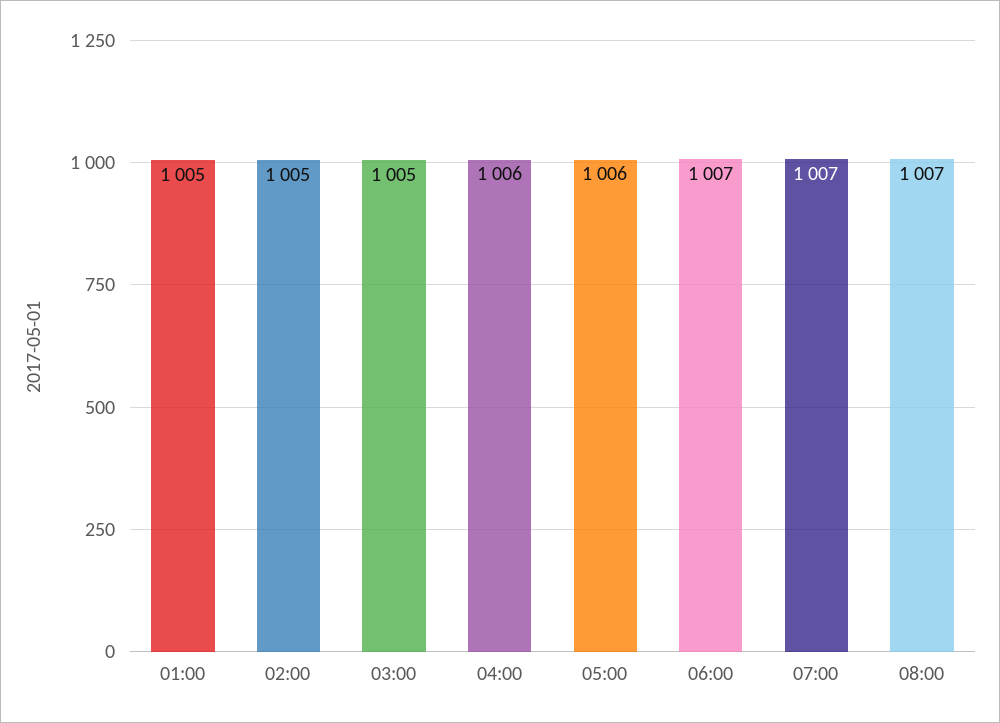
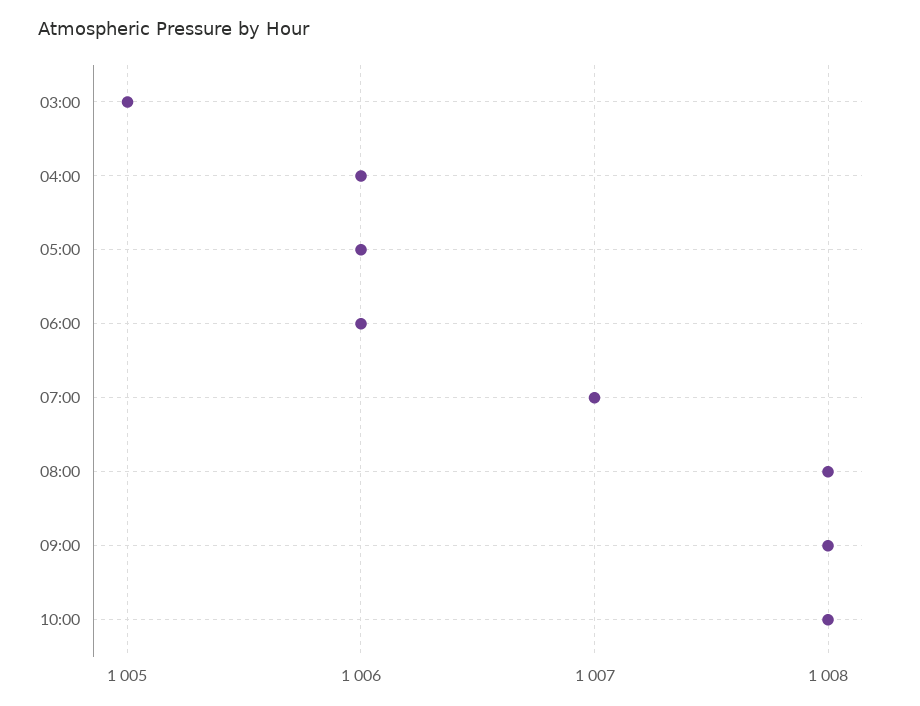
01:00: 1005 -> none
02:00: 1005 -> none
06:00: 1007 -> 1006
08:00: 1007 -> 1008
09:00: none -> 1008
10:00: none -> 1008

